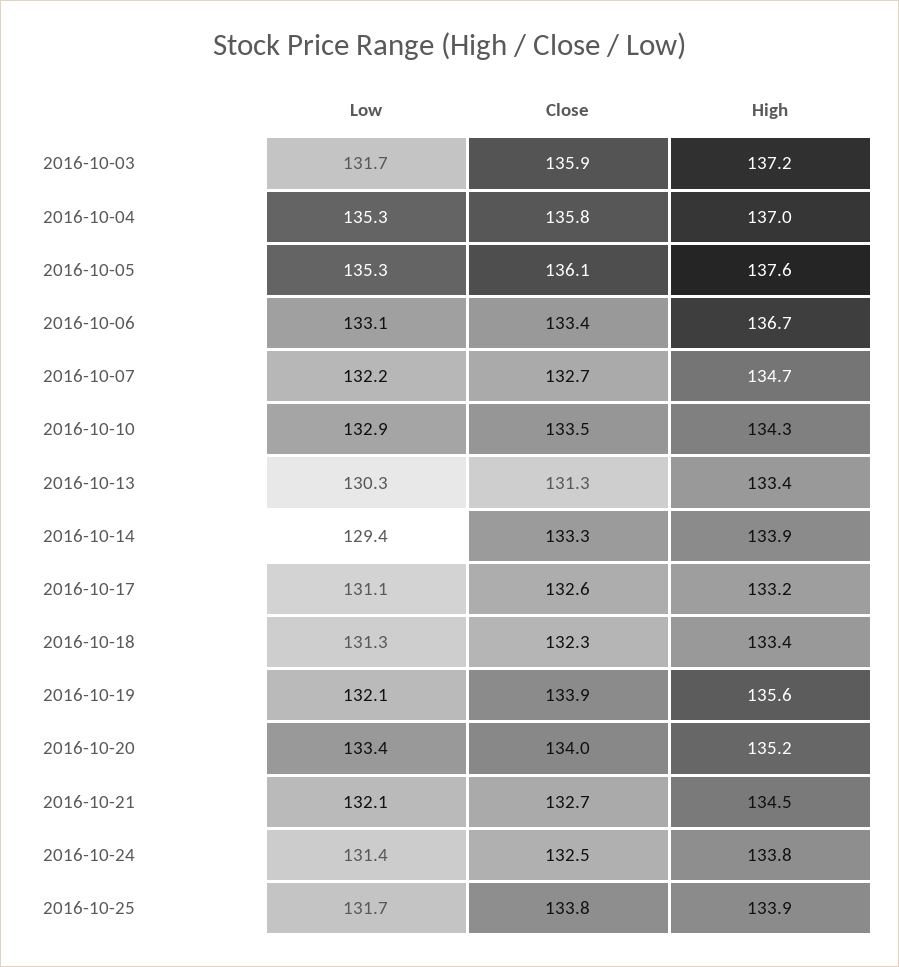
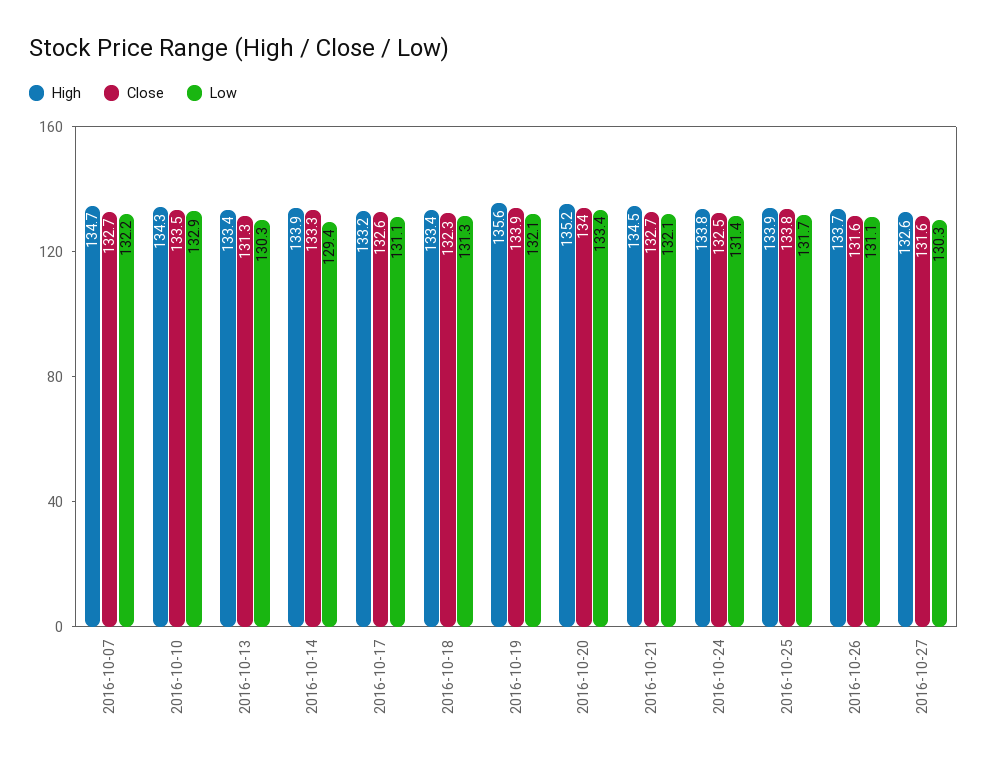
Low, 2016-10-03: 131.7 -> none
Close, 2016-10-03: 135.9 -> none
High, 2016-10-03: 137.2 -> none
Low, 2016-10-04: 135.3 -> none
Close, 2016-10-04: 135.8 -> none
High, 2016-10-04: 137 -> none
Low, 2016-10-05: 135.3 -> none
Close, 2016-10-05: 136.1 -> none
High, 2016-10-05: 137.6 -> none
Low, 2016-10-06: 133.1 -> none
Close, 2016-10-06: 133.4 -> none
High, 2016-10-06: 136.7 -> none
High, 2016-10-26: none -> 133.7
Close, 2016-10-26: none -> 131.6
Low, 2016-10-26: none -> 131.1
High, 2016-10-27: none -> 132.6
Close, 2016-10-27: none -> 131.6
Low, 2016-10-27: none -> 130.3

